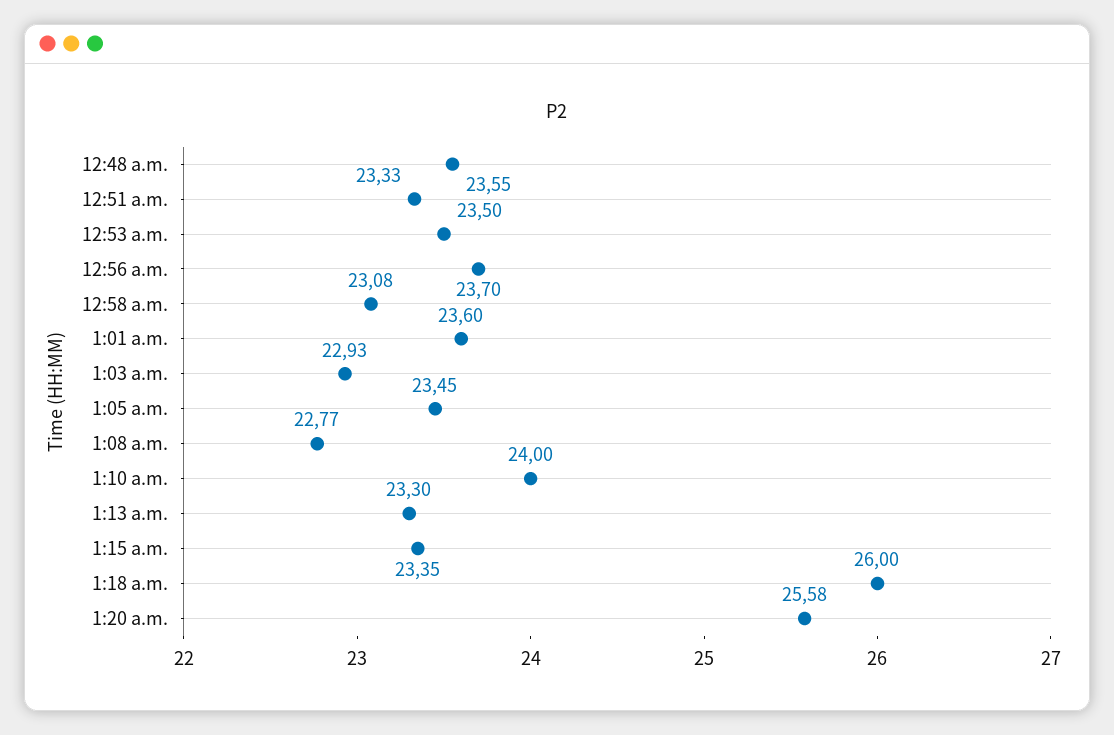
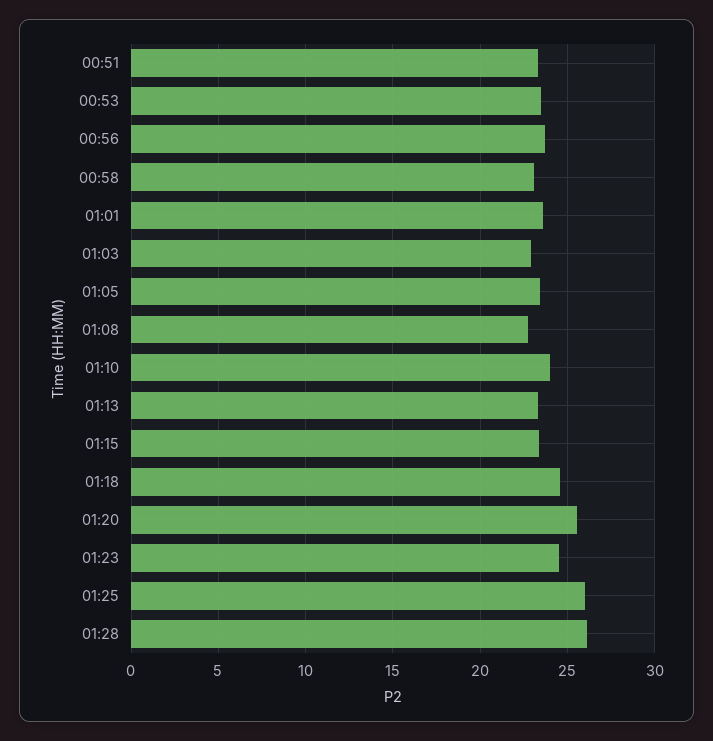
12:48 a.m.: 23.55 -> none
1:18 a.m.: 26 -> 24.5
01:23: none -> 24.5
01:25: none -> 26
01:28: none -> 26

